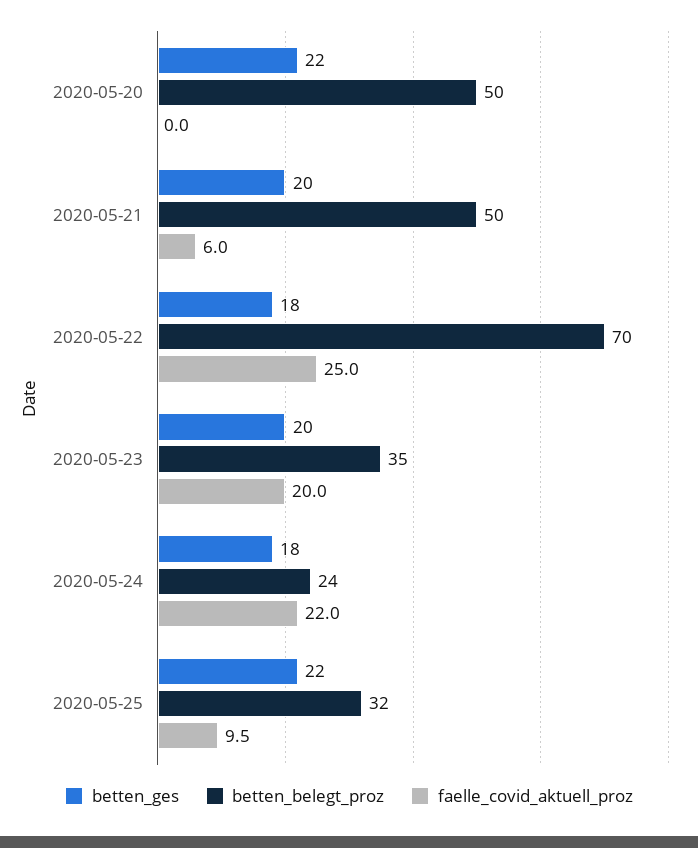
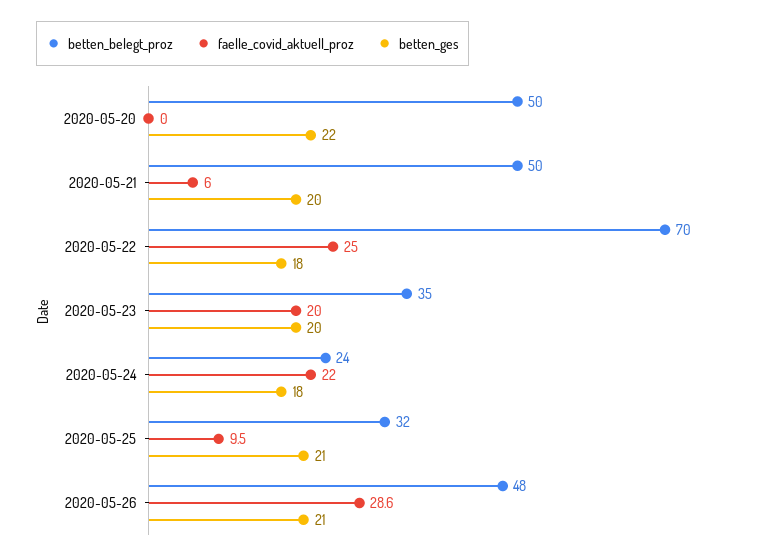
betten_ges, 2020-05-25: 22 -> 21
betten_belegt_proz, 2020-05-26: none -> 48
faelle_covid_aktuell_proz, 2020-05-26: none -> 28.6
betten_ges, 2020-05-26: none -> 21

